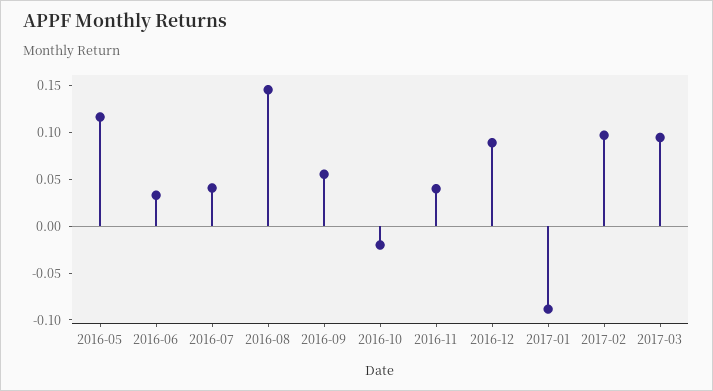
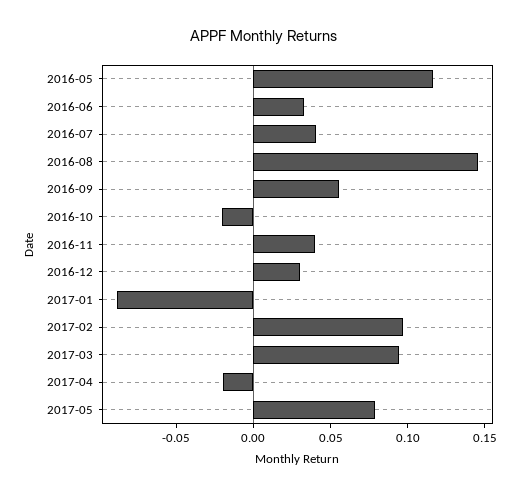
2016-12: 0.09 -> 0.03
2017-04: none -> -0.02
2017-05: none -> 0.08

